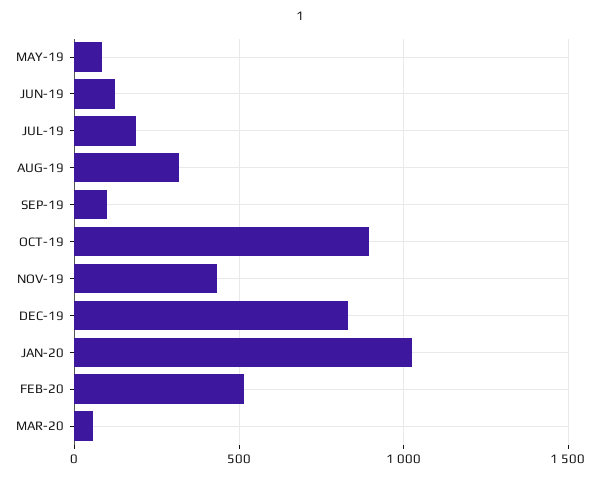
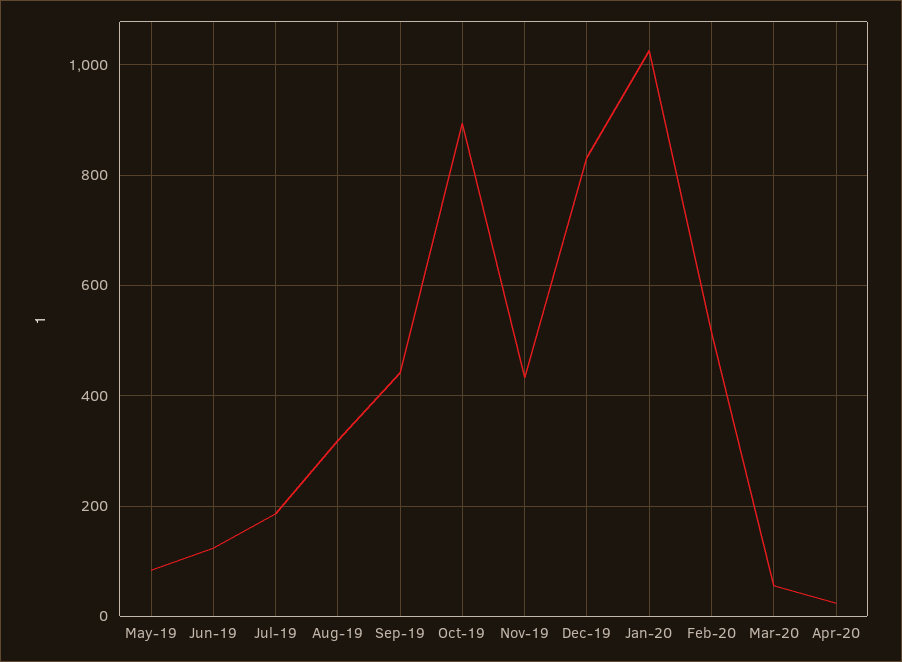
SEP-19: 100 -> 440
Apr-20: none -> 20

